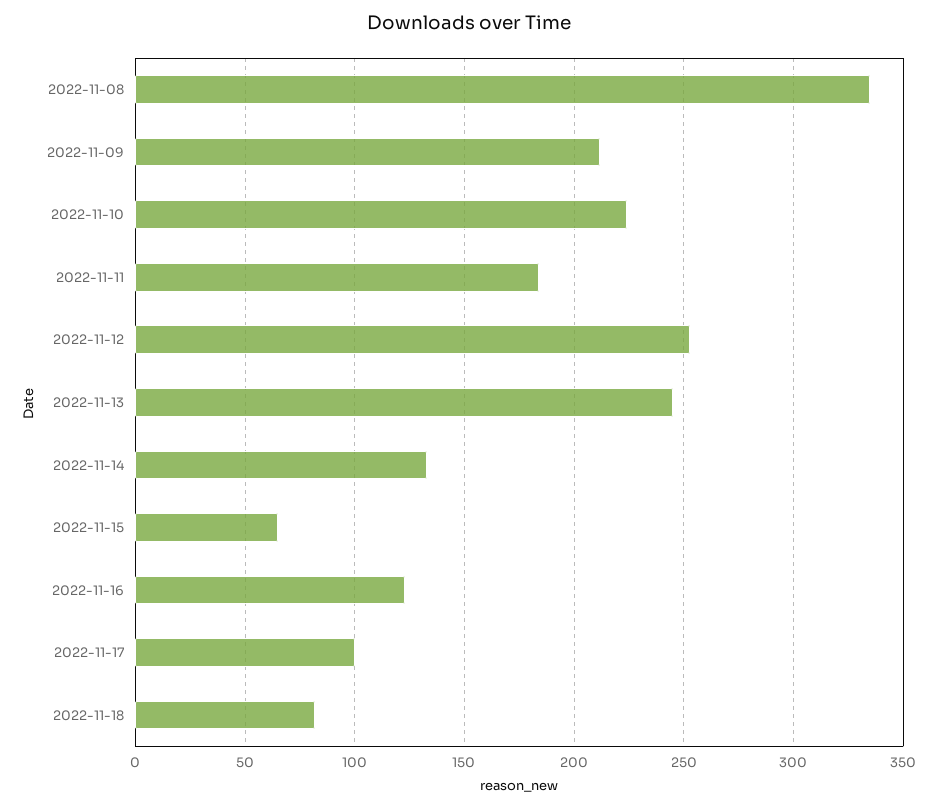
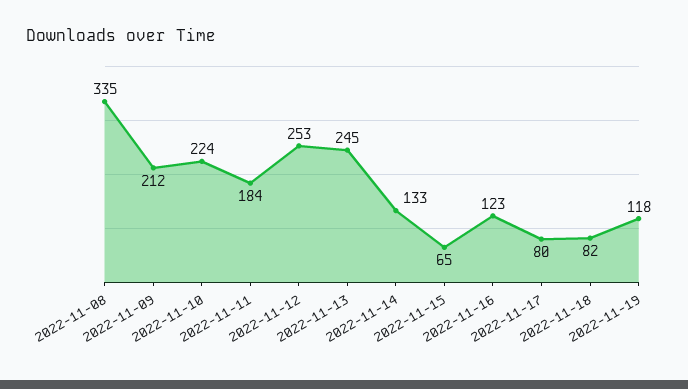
2022-11-17: 100 -> 80
2022-11-19: none -> 118

